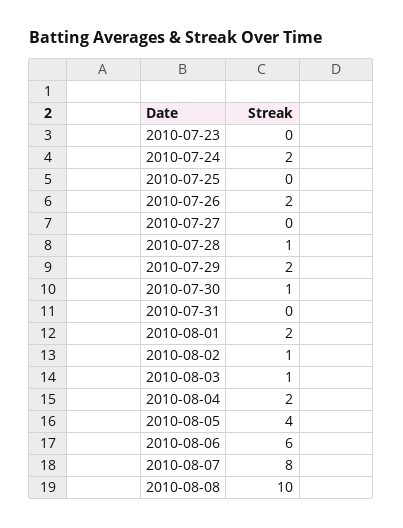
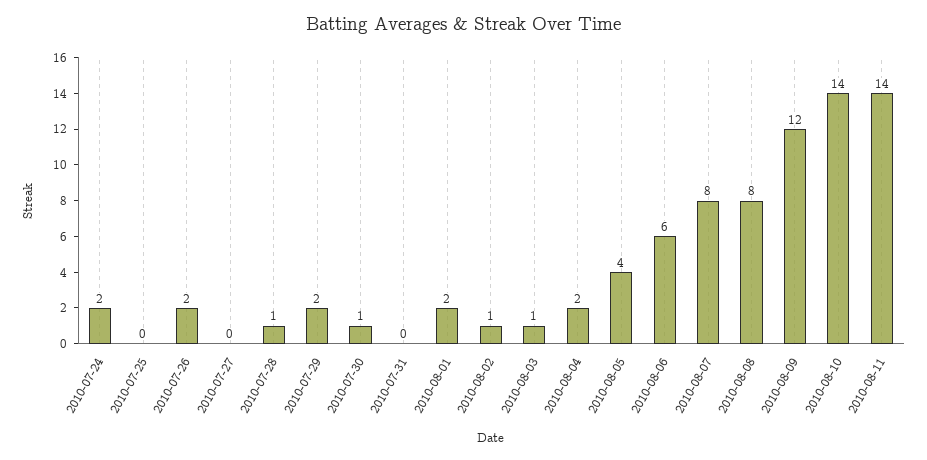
2010-07-23: 0 -> none
2010-08-08: 10 -> 8
2010-08-09: none -> 12
2010-08-10: none -> 14
2010-08-11: none -> 14

